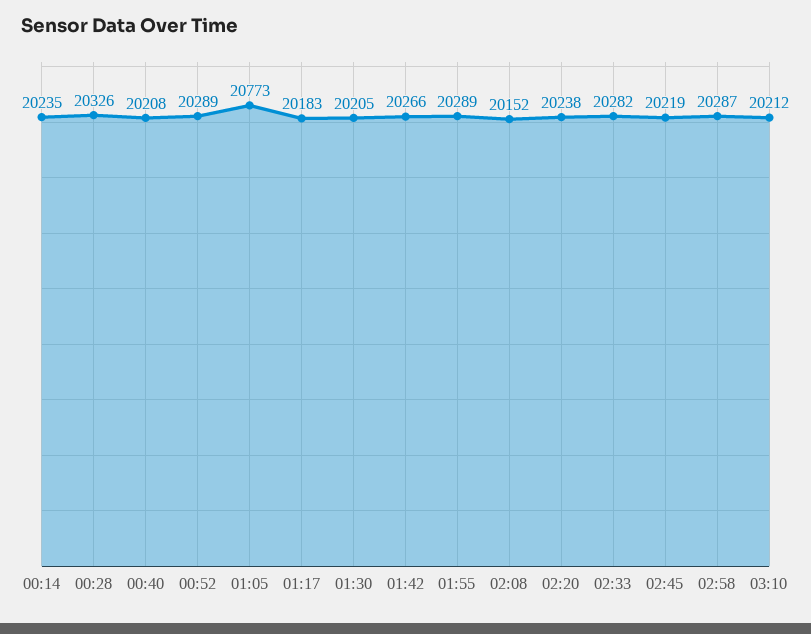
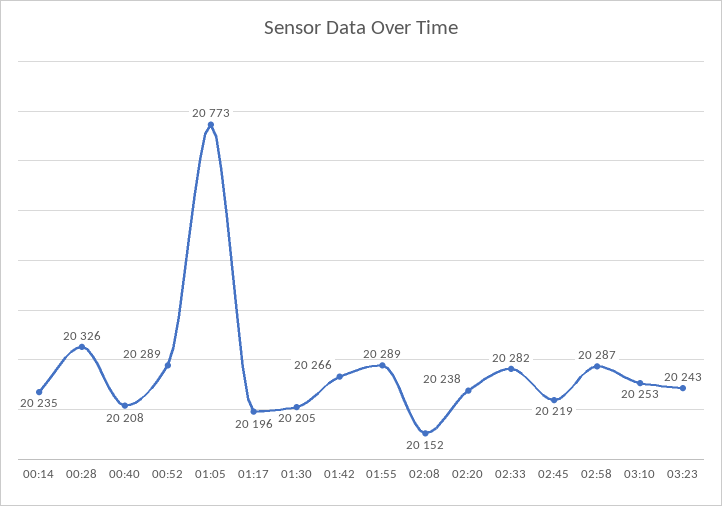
01:17: 20183 -> 20196
03:10: 20212 -> 20253
03:23: none -> 20243

